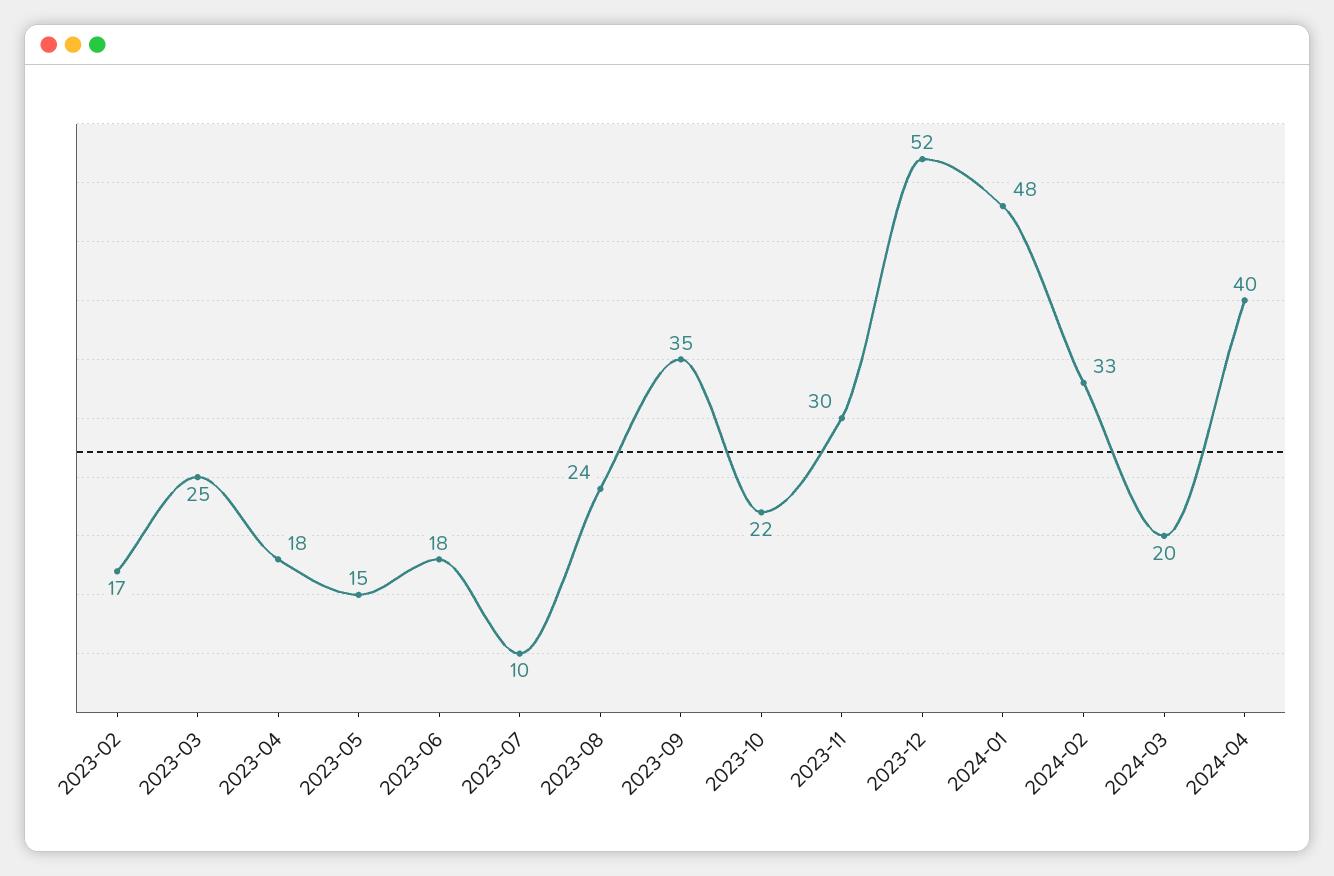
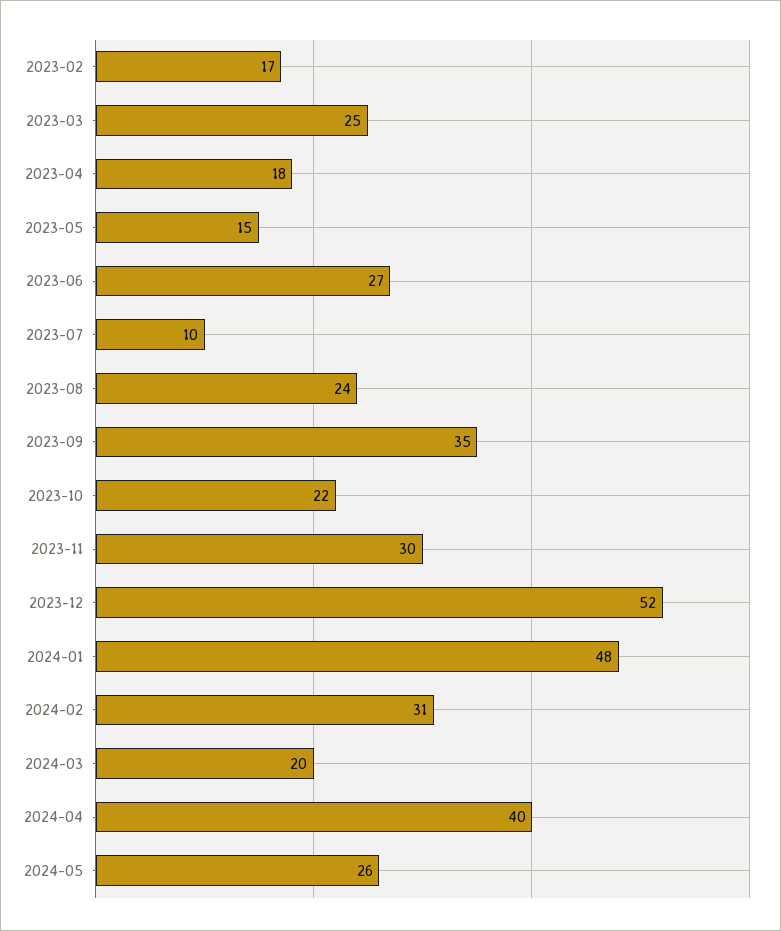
2023-06: 18 -> 27
2024-02: 33 -> 31
2024-05: none -> 26

